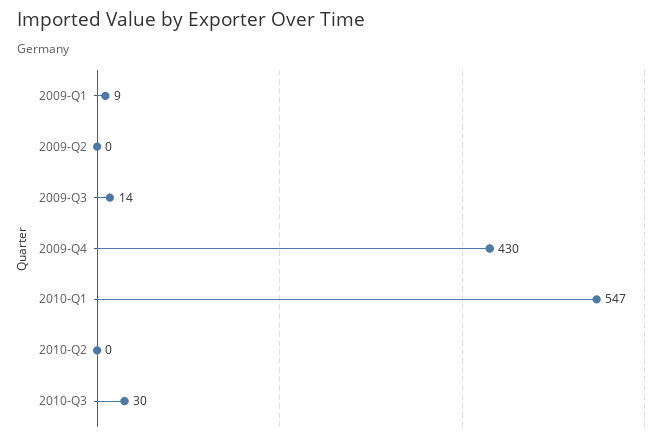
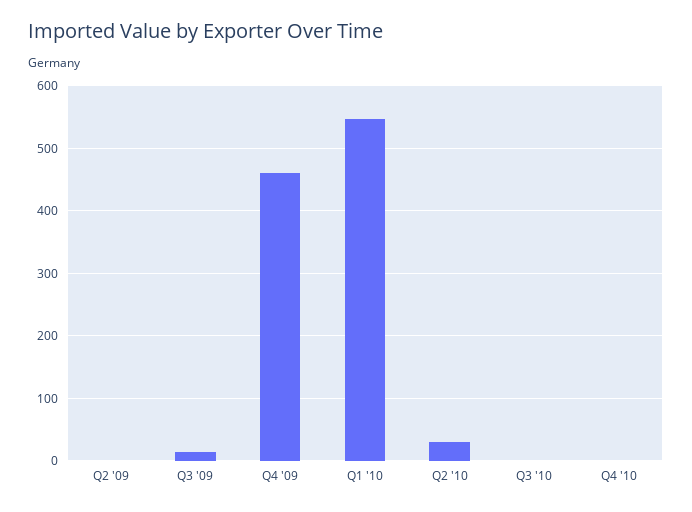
2009-Q1: 9 -> none
2009-Q4: 430 -> 460
2010-Q2: 0 -> 30
2010-Q3: 30 -> 0
Q4 '10: none -> 0

